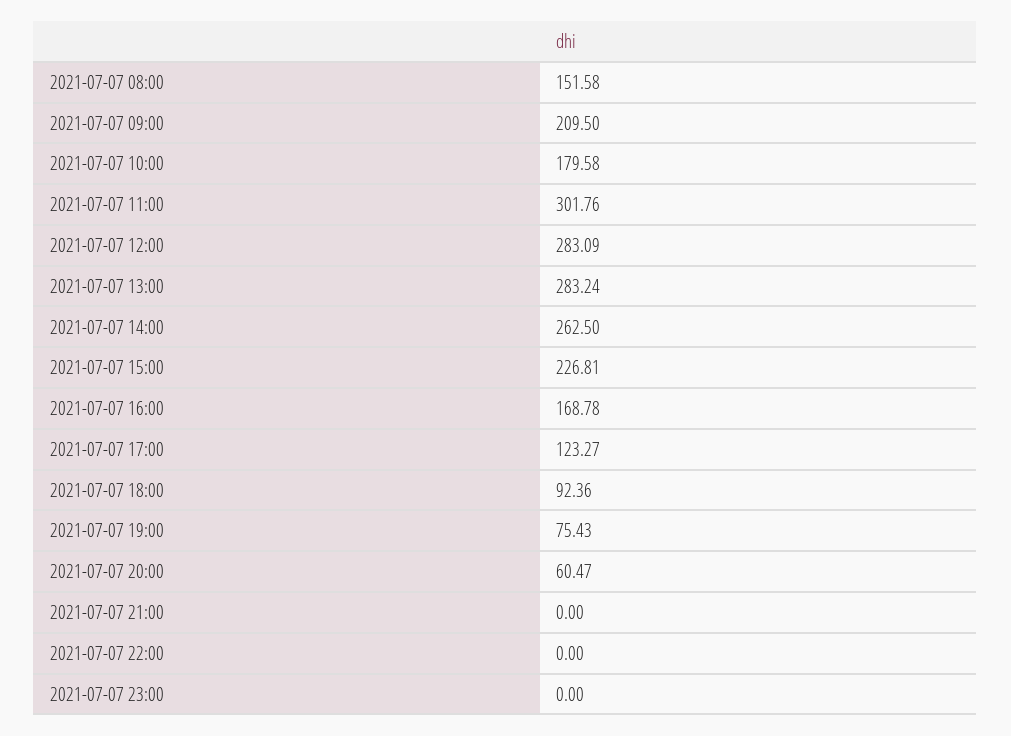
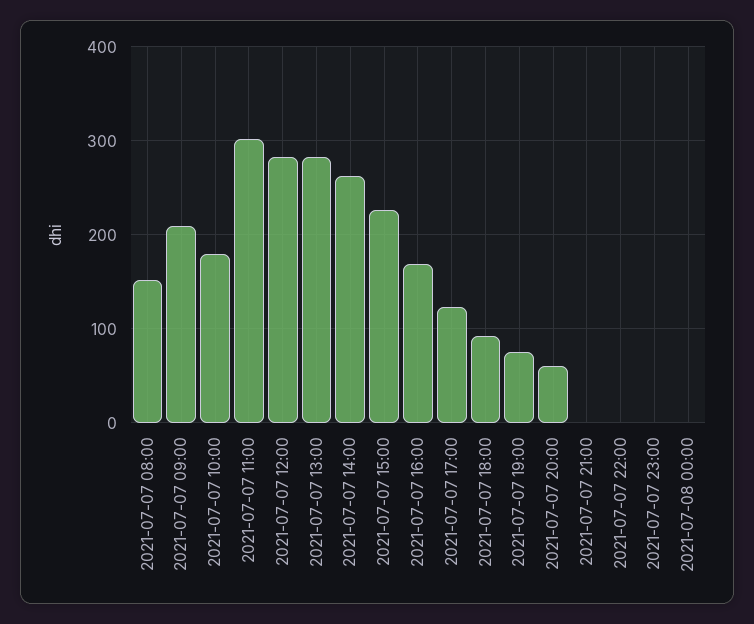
2021-07-08 00:00: none -> 0

